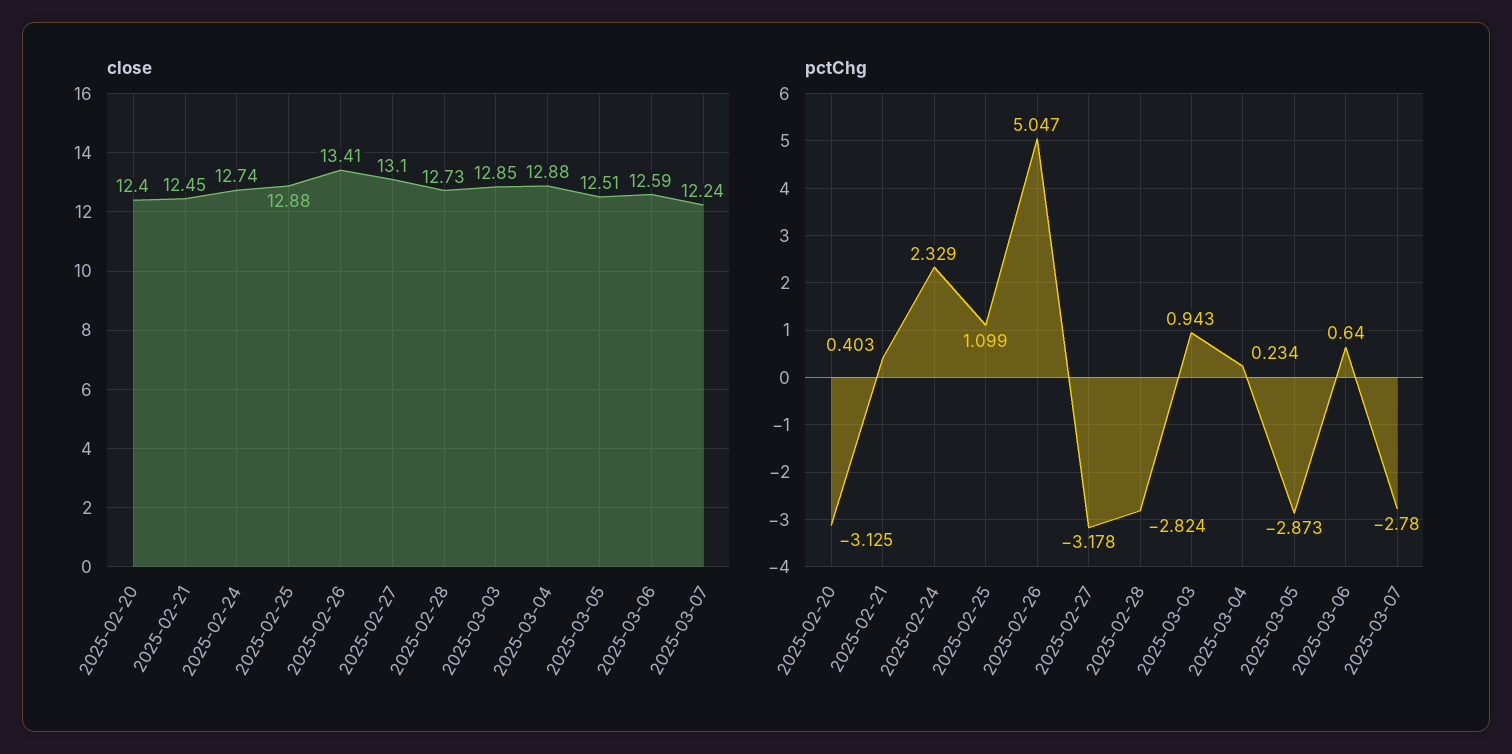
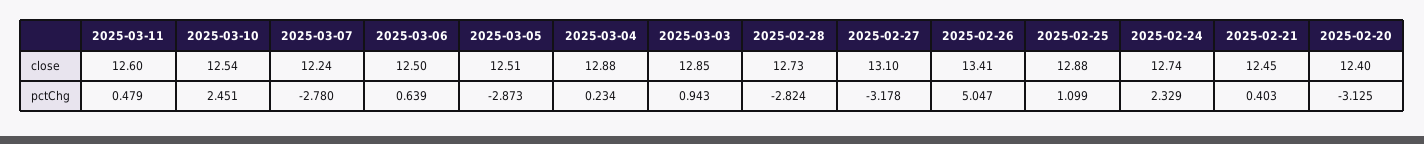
close, 2025-03-06: 12.59 -> 12.5
pctChg, 2025-03-06: 0.64 -> 0.639
close, 2025-03-11: none -> 12.6
close, 2025-03-10: none -> 12.54
pctChg, 2025-03-11: none -> 0.479
pctChg, 2025-03-10: none -> 2.451

